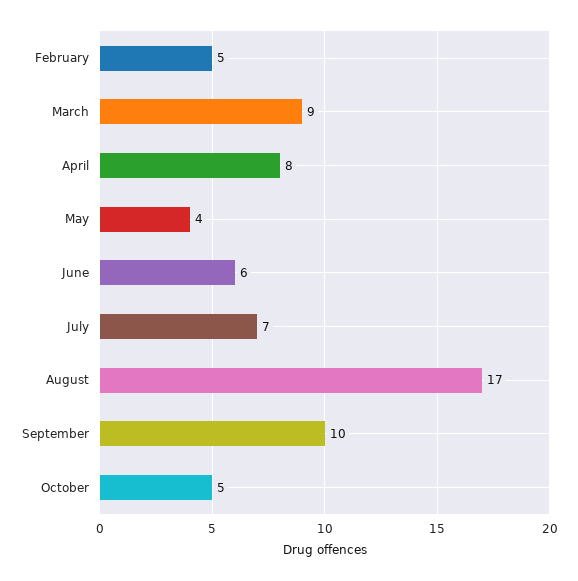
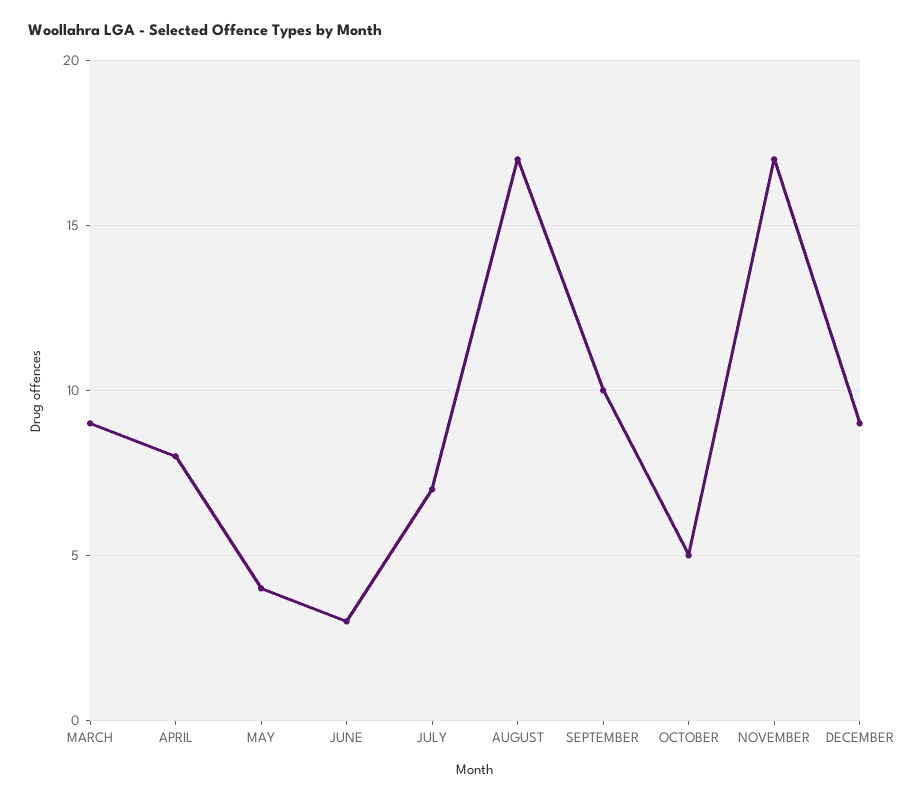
February: 5 -> none
June: 6 -> 3
NOVEMBER: none -> 17
DECEMBER: none -> 9

